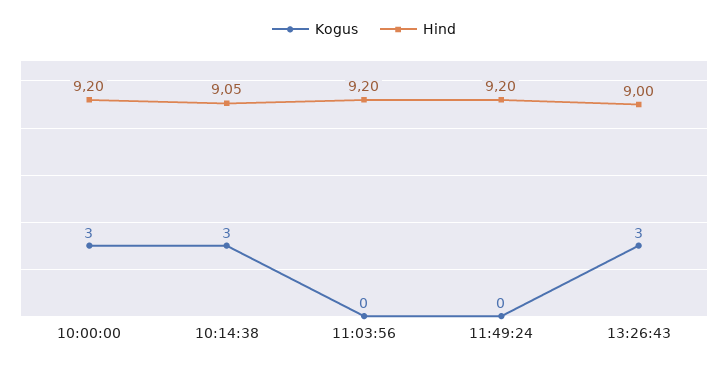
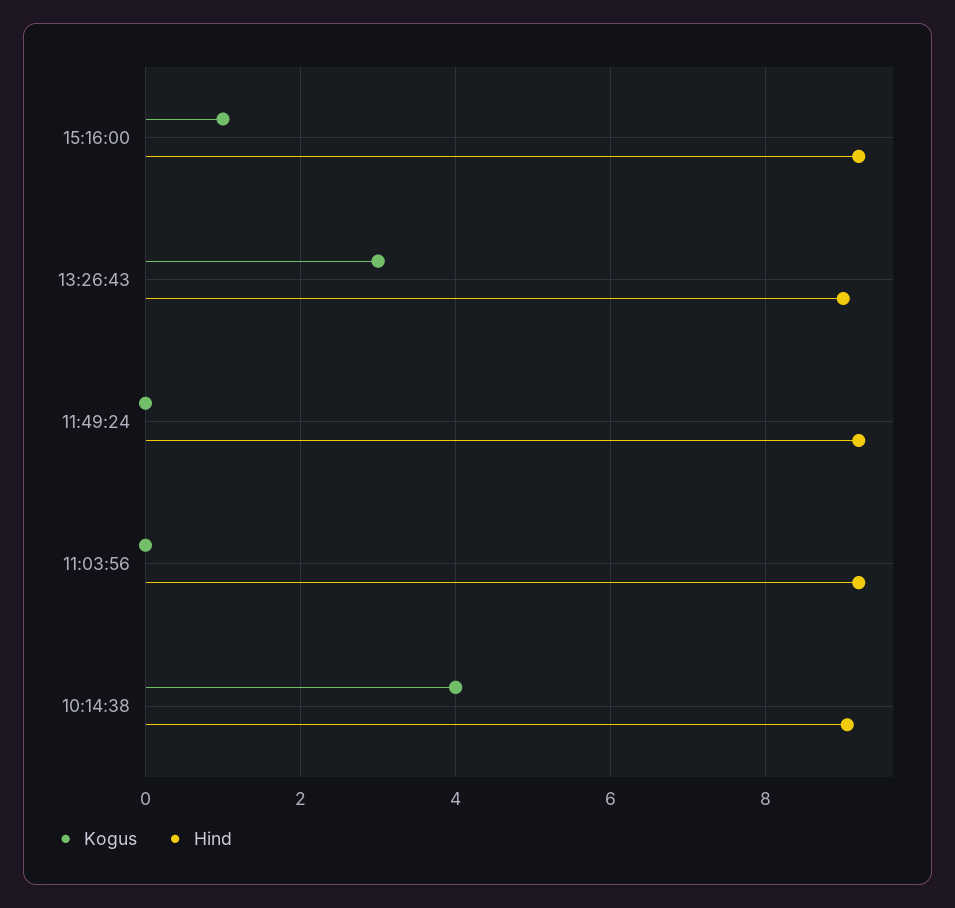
Kogus, 10:00:00: 3 -> none
Hind, 10:00:00: 9.2 -> none
Kogus, 10:14:38: 3 -> 4
Kogus, 15:16:00: none -> 1
Hind, 15:16:00: none -> 9.2

